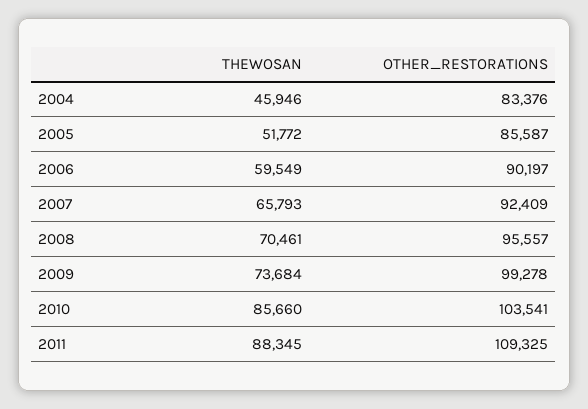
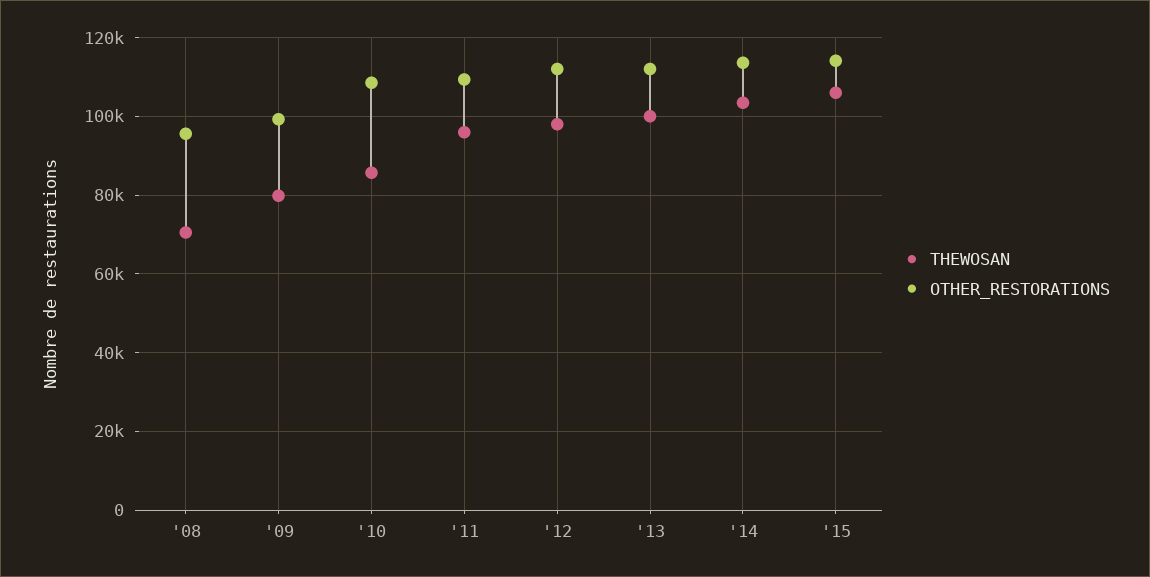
THEWOSAN, 2004: 45946 -> none
OTHER_RESTORATIONS, 2004: 83376 -> none
THEWOSAN, 2005: 51772 -> none
OTHER_RESTORATIONS, 2005: 85587 -> none
THEWOSAN, 2006: 59549 -> none
OTHER_RESTORATIONS, 2006: 90197 -> none
THEWOSAN, 2007: 65793 -> none
OTHER_RESTORATIONS, 2007: 92409 -> none
THEWOSAN, 2009: 73684 -> 80000
OTHER_RESTORATIONS, 2010: 103541 -> 108000
THEWOSAN, 2011: 88345 -> 96000
THEWOSAN, '12: none -> 98000
OTHER_RESTORATIONS, '12: none -> 112000
THEWOSAN, '13: none -> 100000
OTHER_RESTORATIONS, '13: none -> 112000
THEWOSAN, '14: none -> 104000
OTHER_RESTORATIONS, '14: none -> 114000
THEWOSAN, '15: none -> 106000
OTHER_RESTORATIONS, '15: none -> 114000

